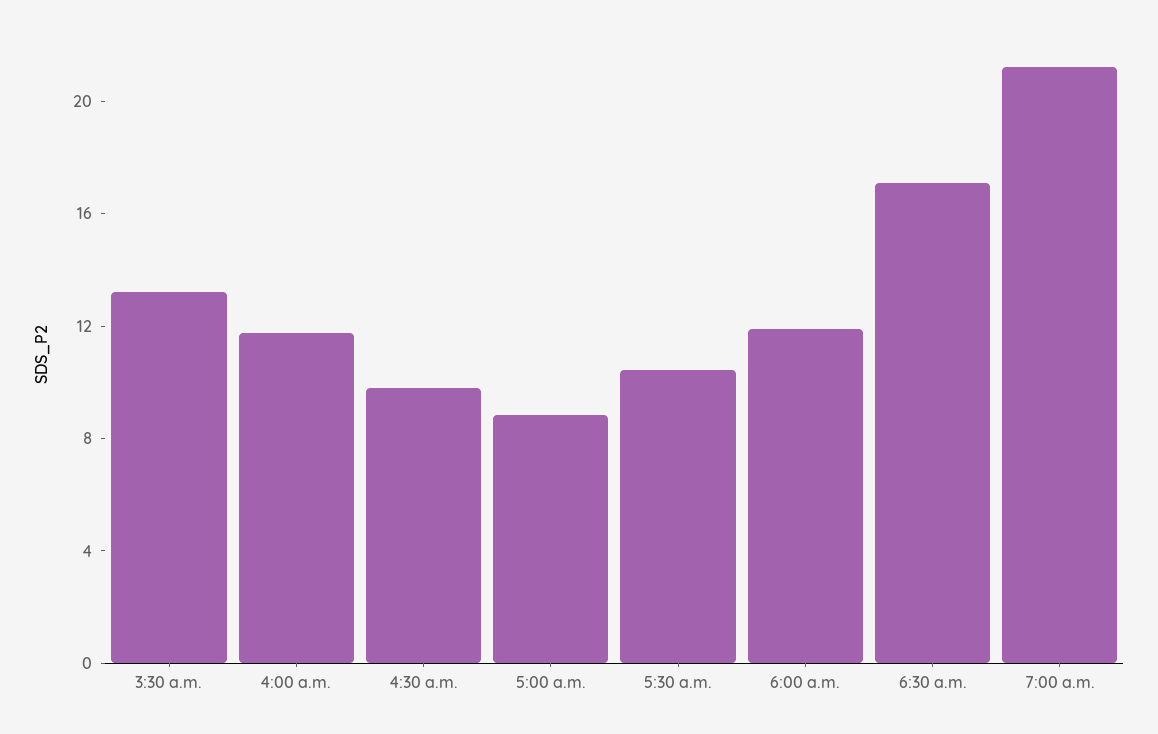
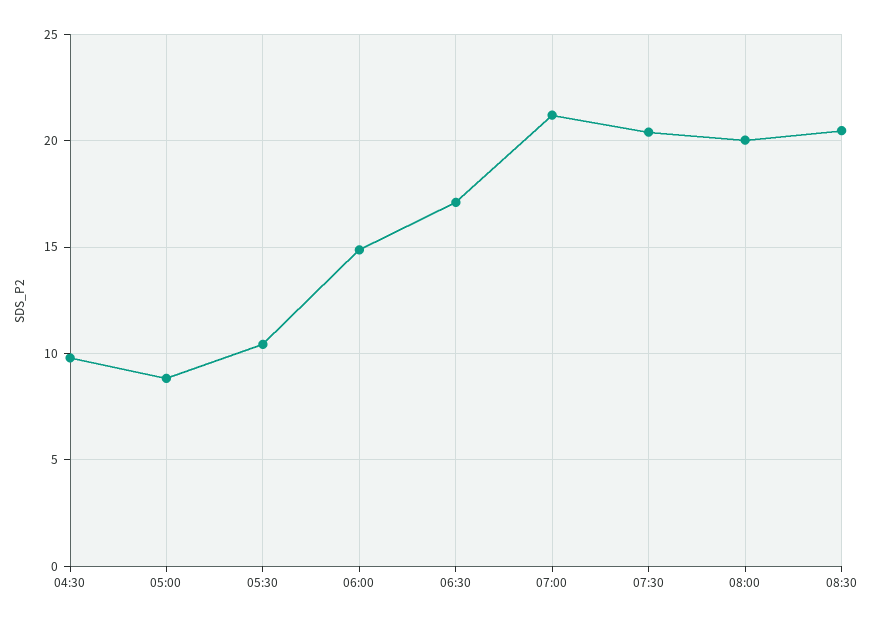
3:30 a.m.: 13 -> none
4:00 a.m.: 12 -> none
6:00 a.m.: 12 -> 15
07:30: none -> 20.5
08:00: none -> 20
08:30: none -> 20.5

